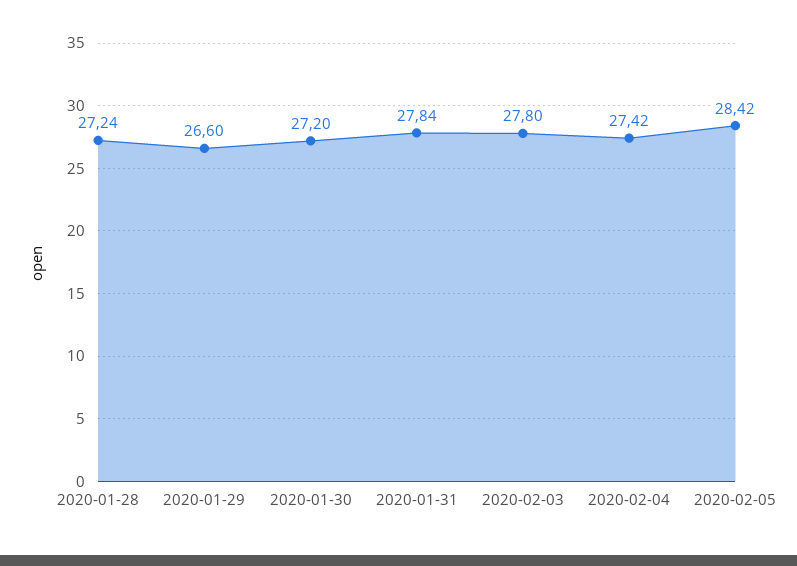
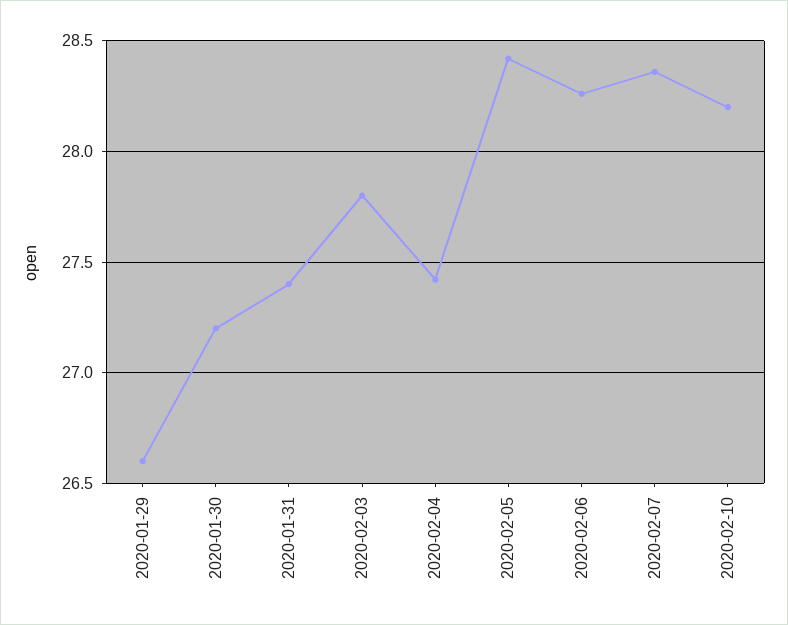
2020-01-28: 27.24 -> none
2020-01-31: 27.84 -> 27.4
2020-02-06: none -> 28.25
2020-02-07: none -> 28.35
2020-02-10: none -> 28.2

